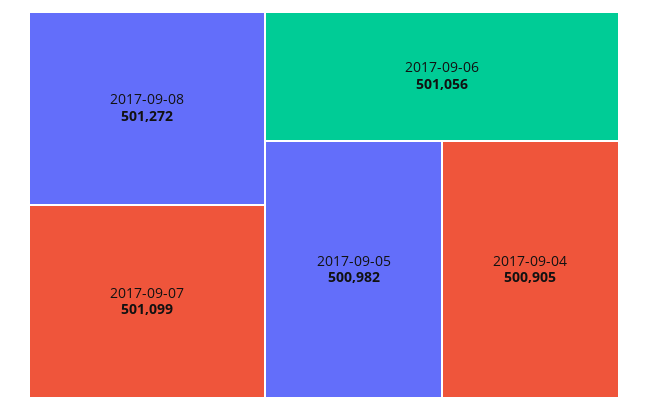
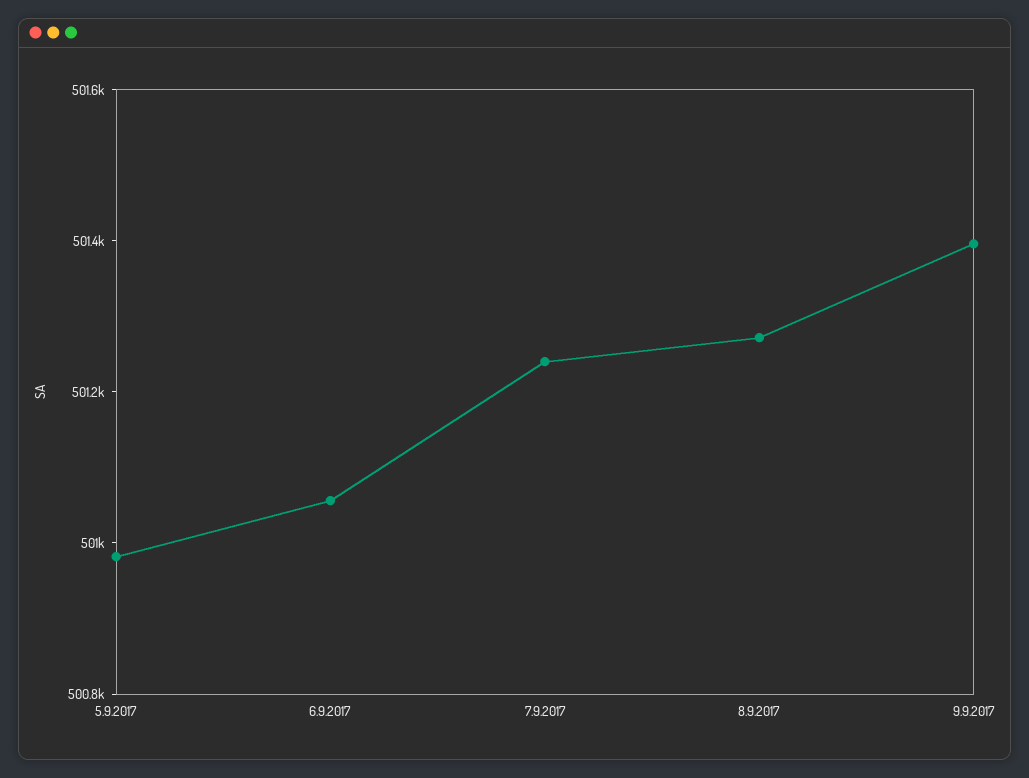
2017-09-07: 501099 -> 501250
2017-09-04: 500905 -> none
9.9.2017: none -> 501400

